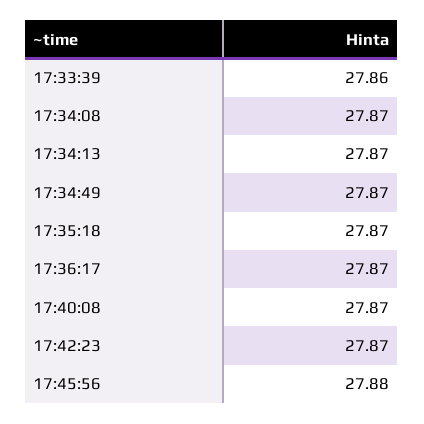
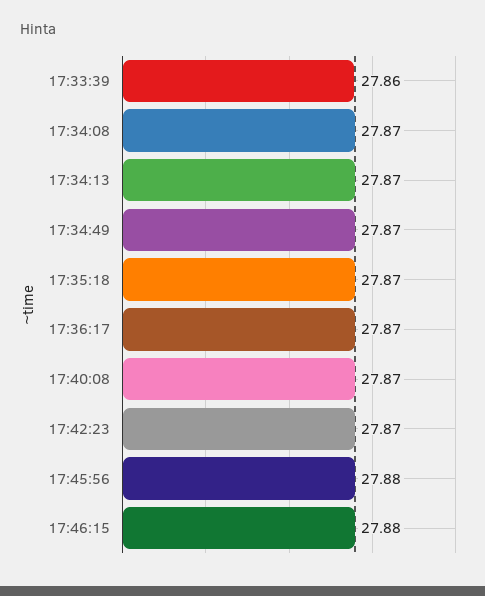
17:46:15: none -> 27.88

